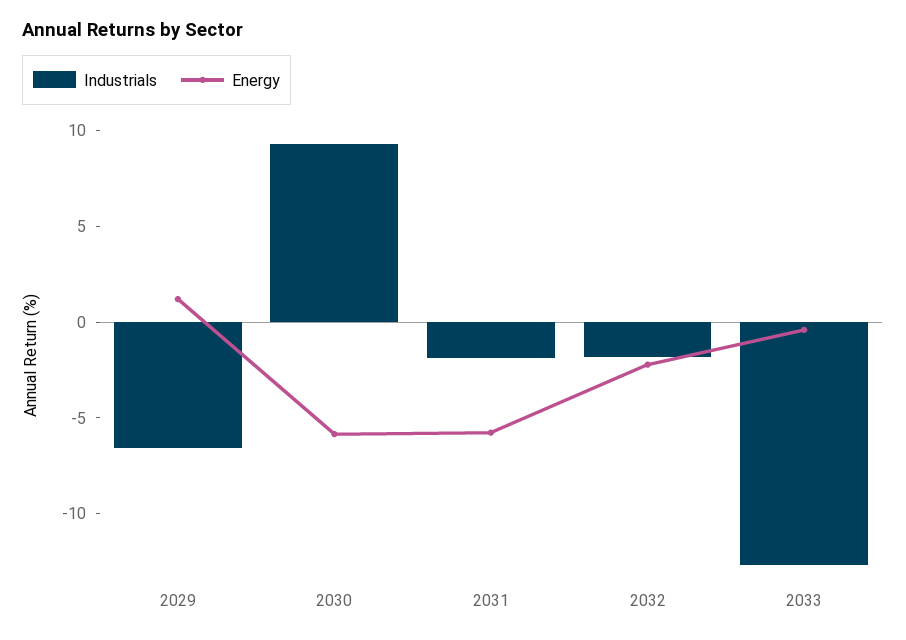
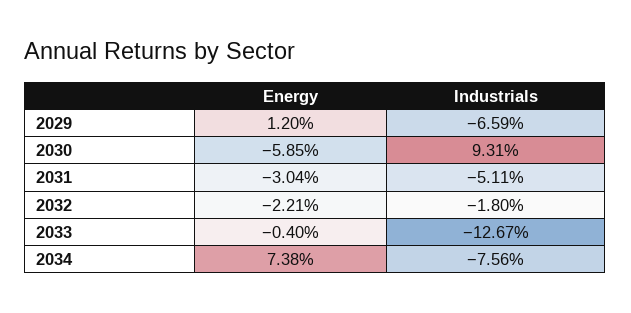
Industrials, 2031: -2 -> -5.11
Energy, 2031: -6 -> -3.04
Energy, 2034: none -> 7.38
Industrials, 2034: none -> -7.56

